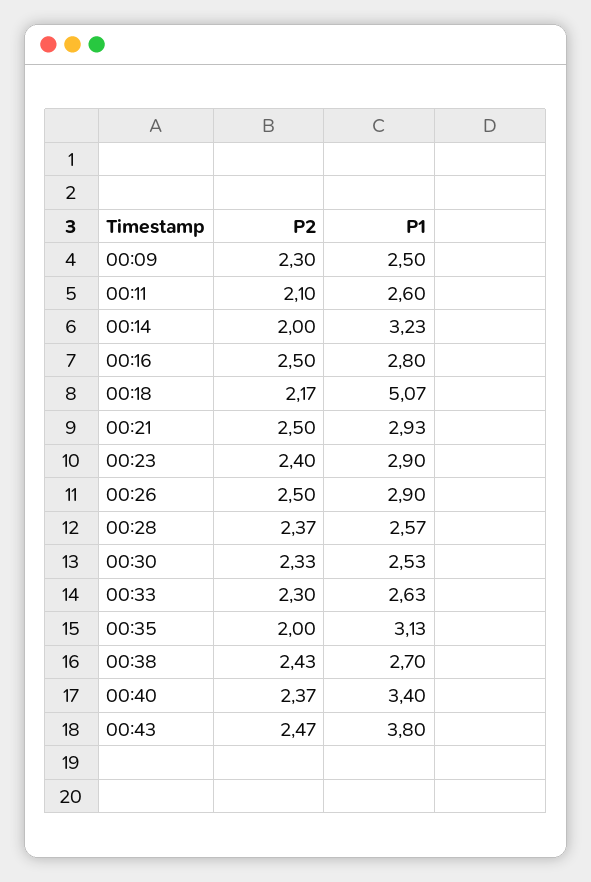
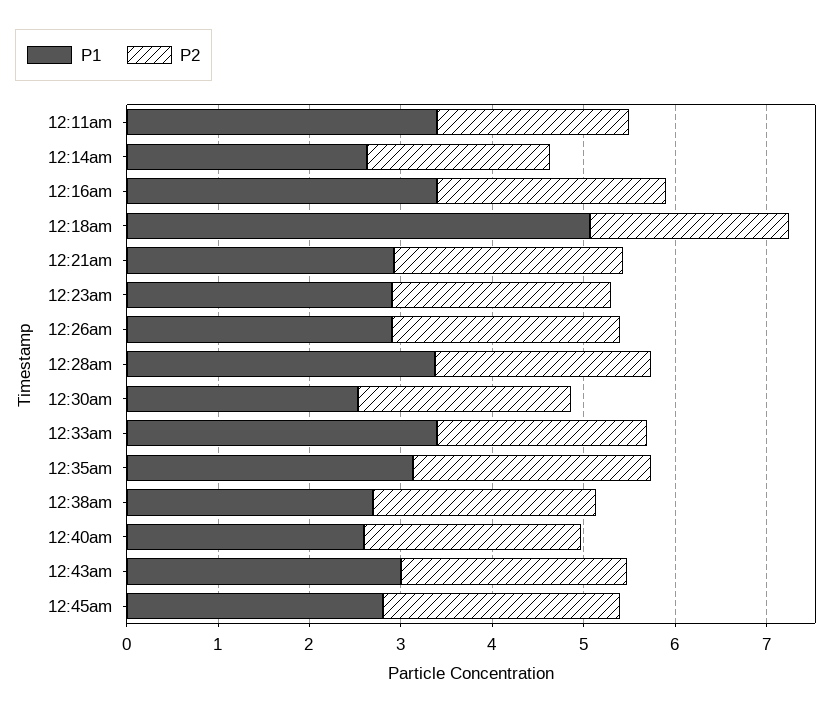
P2, 00:09: 2.3 -> none
P1, 00:09: 2.5 -> none
P1, 00:11: 2.6 -> 3.4
P1, 00:14: 3.23 -> 2.6
P1, 00:16: 2.8 -> 3.4
P1, 00:28: 2.57 -> 3.4
P1, 00:33: 2.63 -> 3.4
P2, 00:35: 2 -> 2.6
P1, 00:40: 3.4 -> 2.6
P1, 00:43: 3.8 -> 3
P1, 12:45am: none -> 2.8
P2, 12:45am: none -> 2.6

